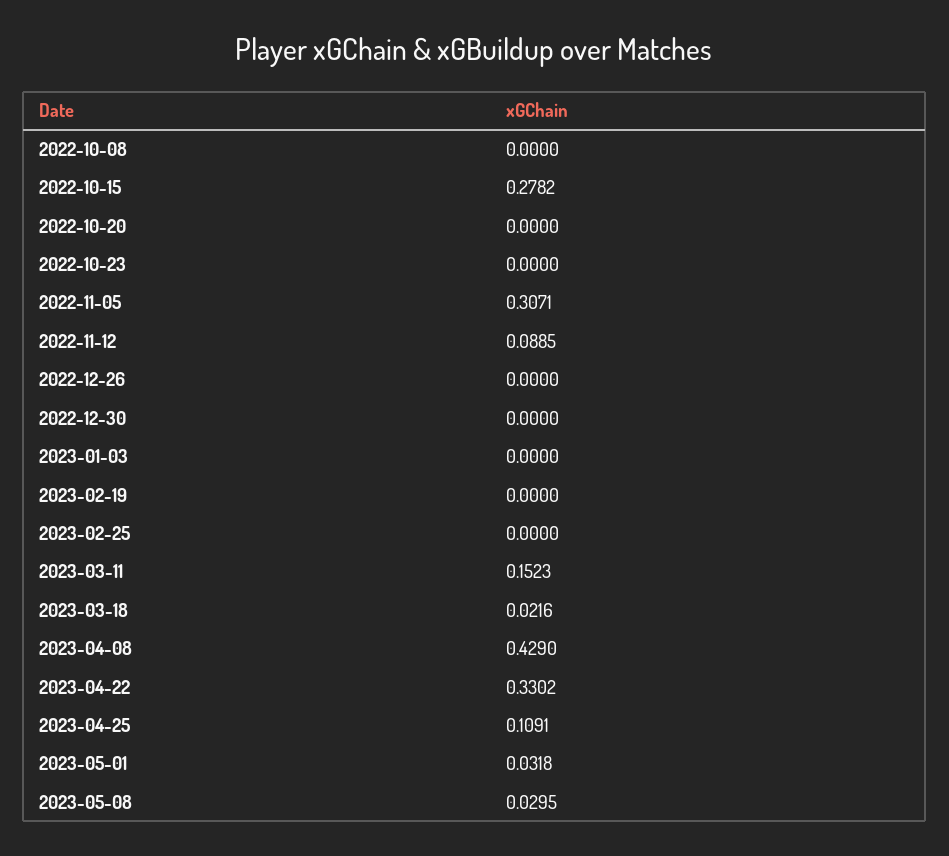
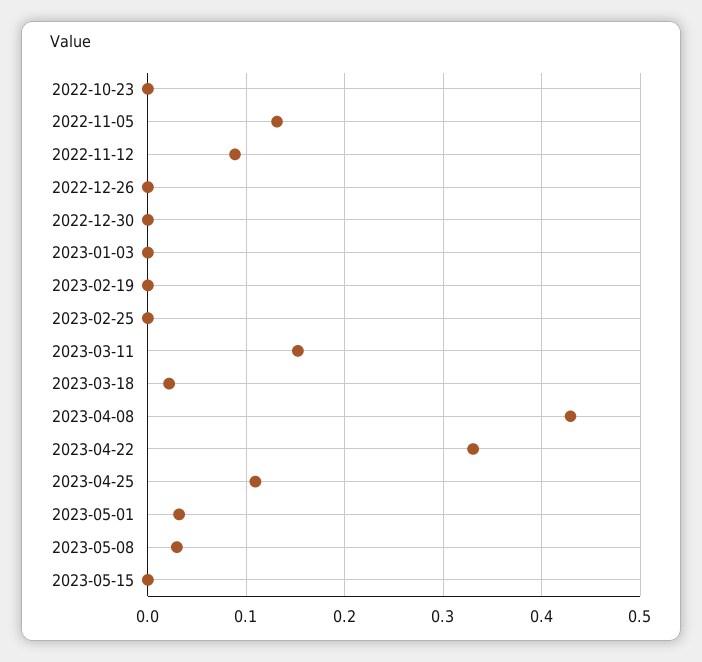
2022-10-08: 0 -> none
2022-10-15: 0.2782 -> none
2022-10-20: 0 -> none
2022-11-05: 0.3071 -> 0.13
2023-05-15: none -> 0

